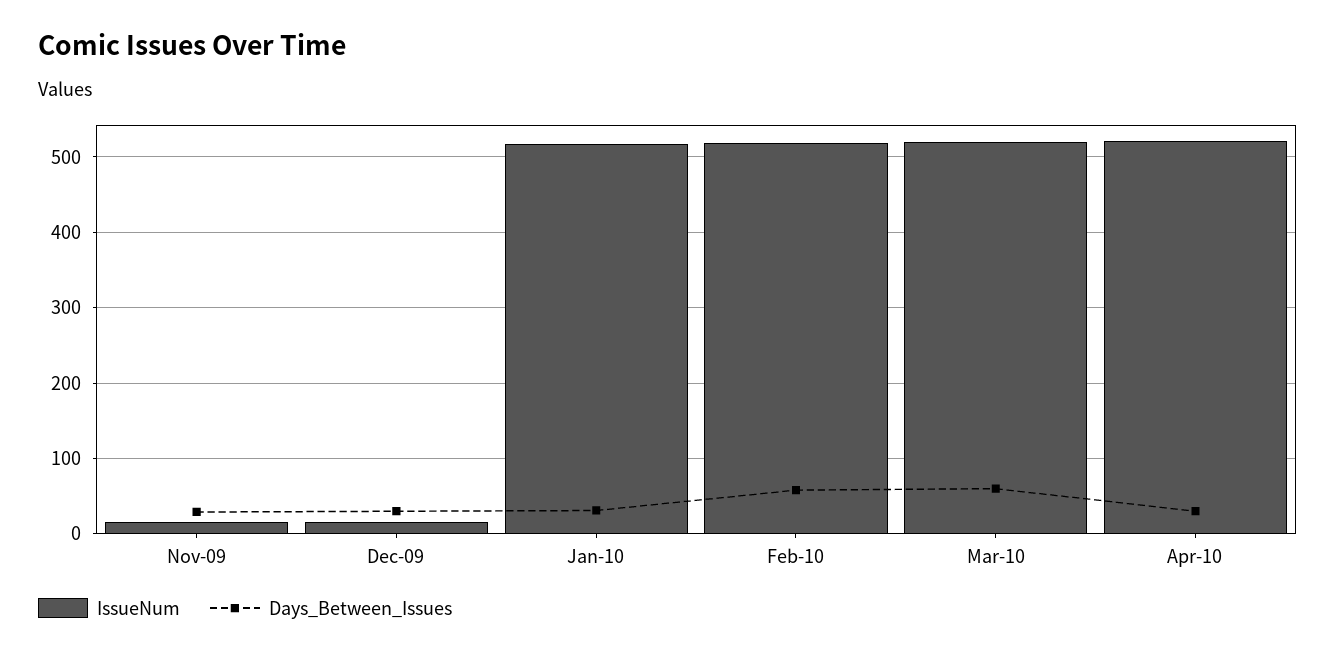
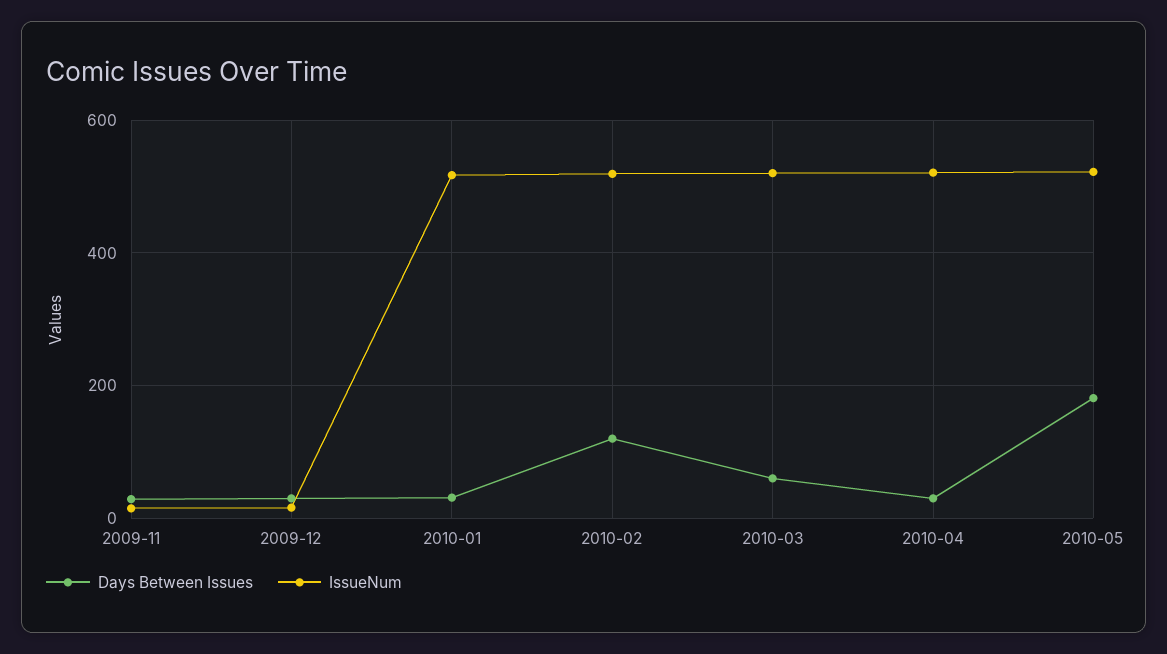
Days_Between_Issues, Feb-10: 60 -> 120
Days_Between_Issues, 2010-05: none -> 180
IssueNum, 2010-05: none -> 520

